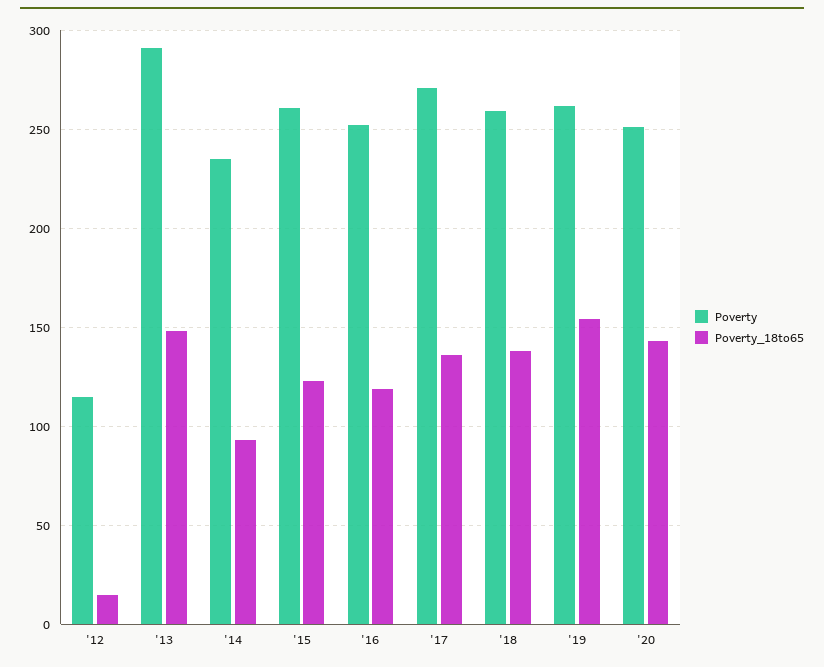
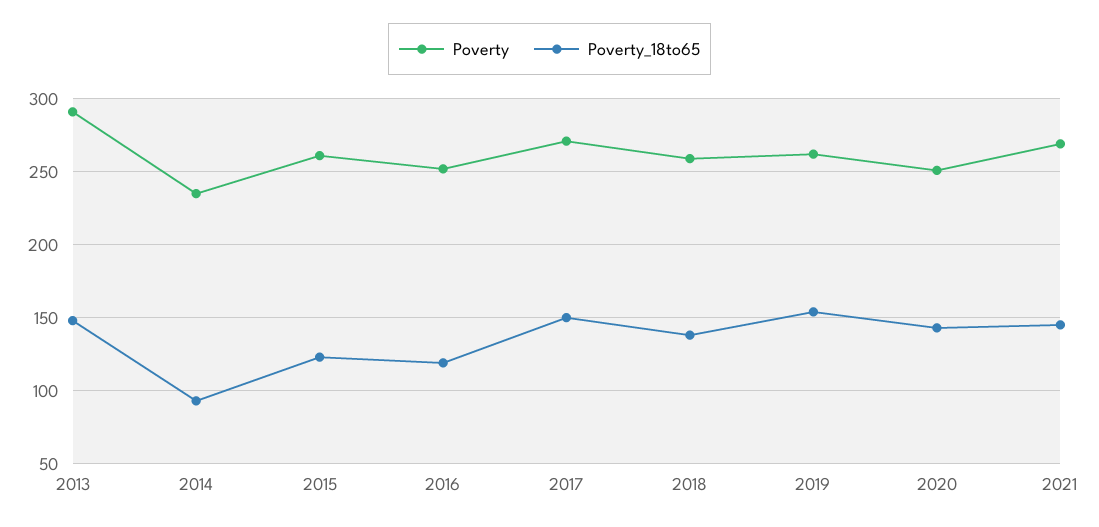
Poverty, '12: 115 -> none
Poverty_18to65, '12: 15 -> none
Poverty_18to65, '17: 135 -> 150
Poverty, 2021: none -> 270
Poverty_18to65, 2021: none -> 145

